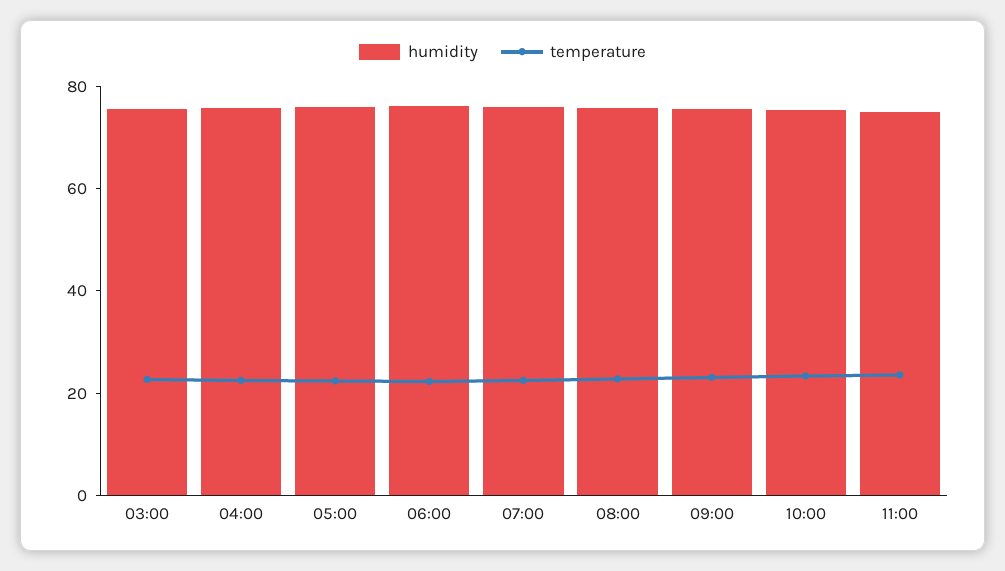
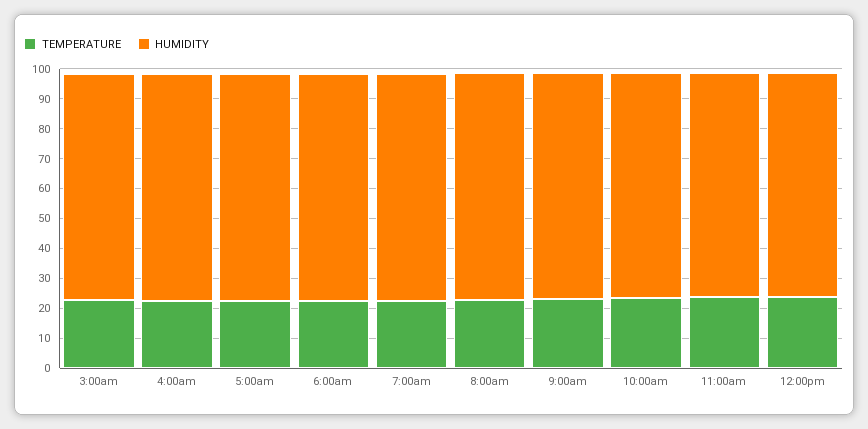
temperature, 12:00pm: none -> 25
humidity, 12:00pm: none -> 75

